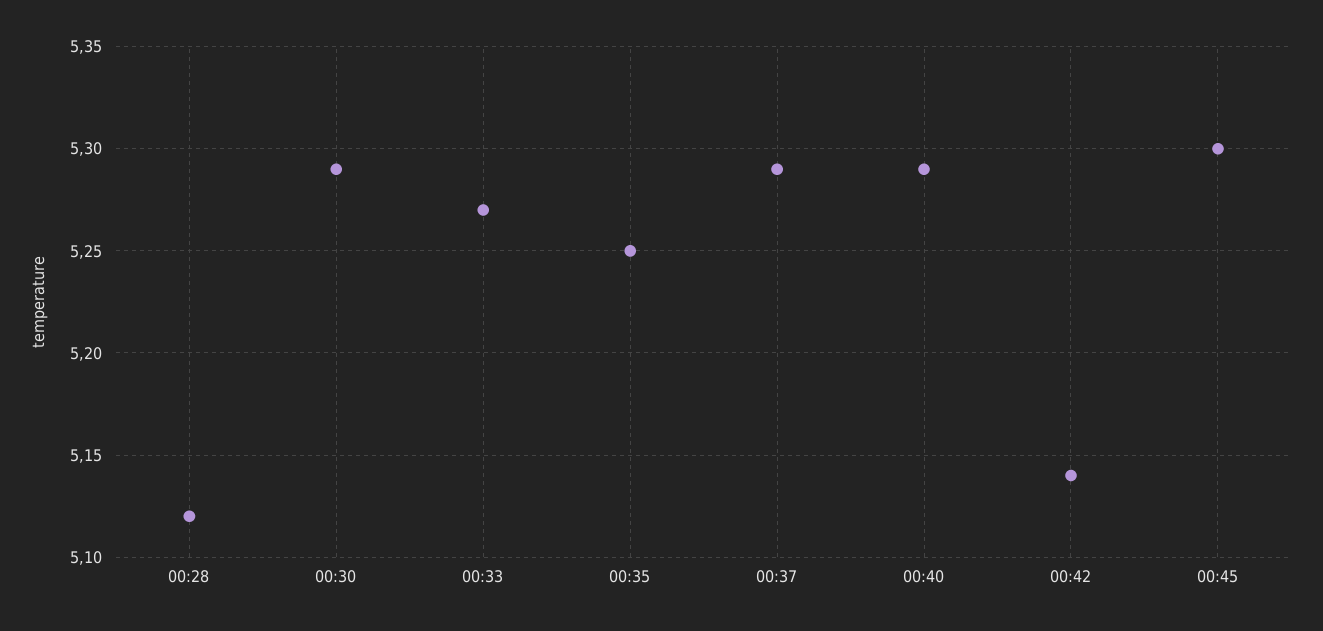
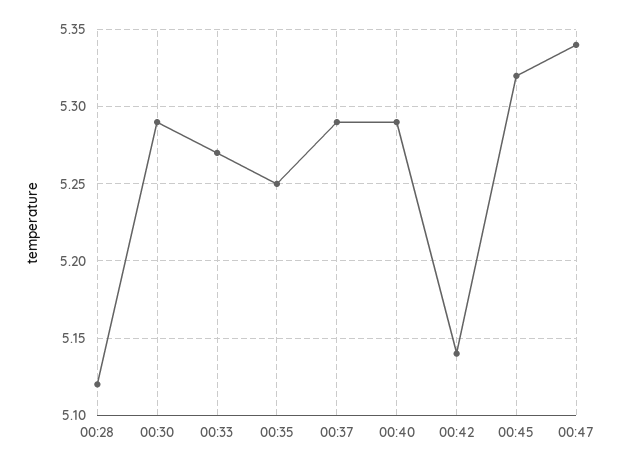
00:45: 5.3 -> 5.32
00:47: none -> 5.34

